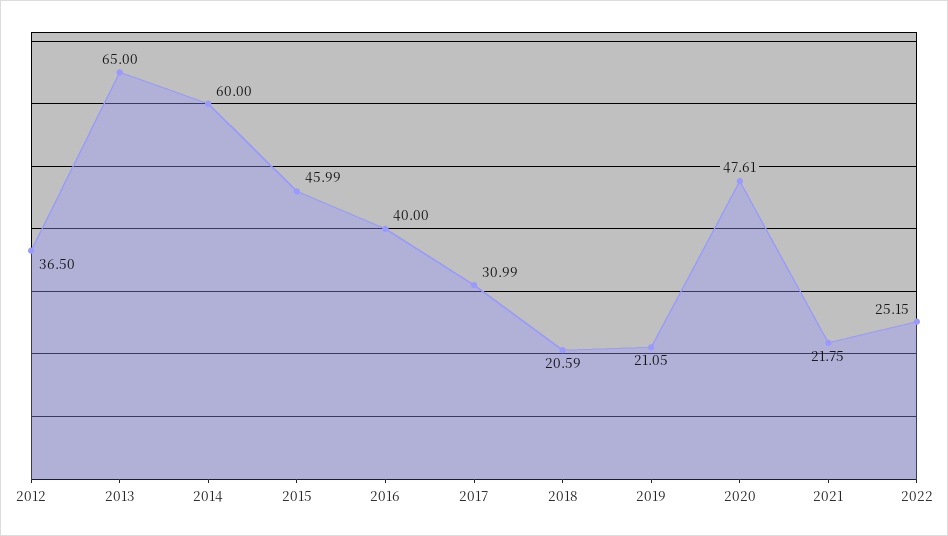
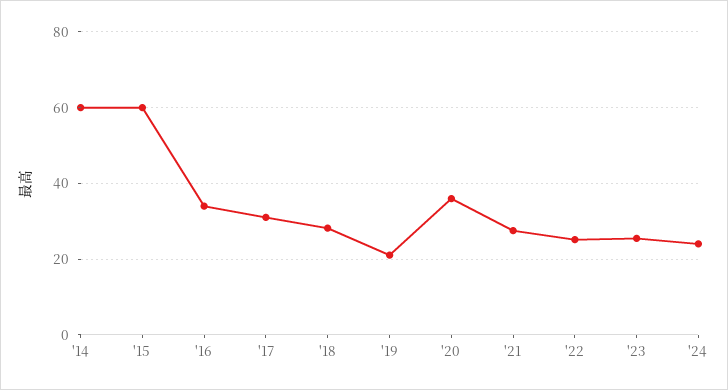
2012: 36.5 -> none
2013: 65 -> none
2015: 45.99 -> 60
2016: 40 -> 34
2018: 20.59 -> 28
2020: 47.61 -> 36
2021: 21.75 -> 28
'23: none -> 26
'24: none -> 24

